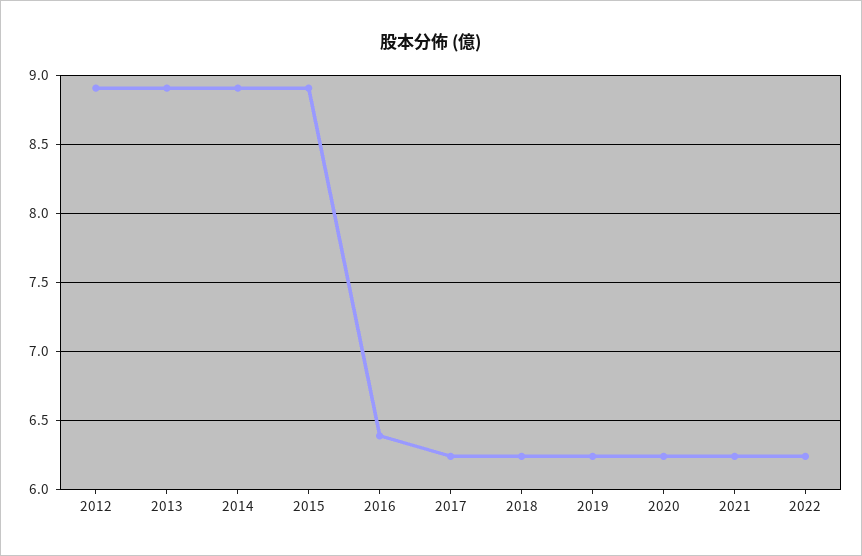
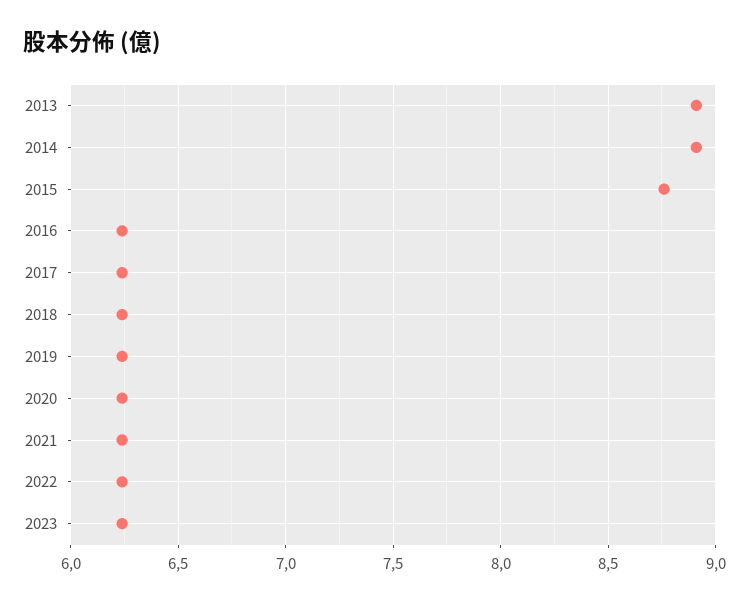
2012: 8.9 -> none
2015: 8.9 -> 8.75
2016: 6.4 -> 6.25
2023: none -> 6.25

